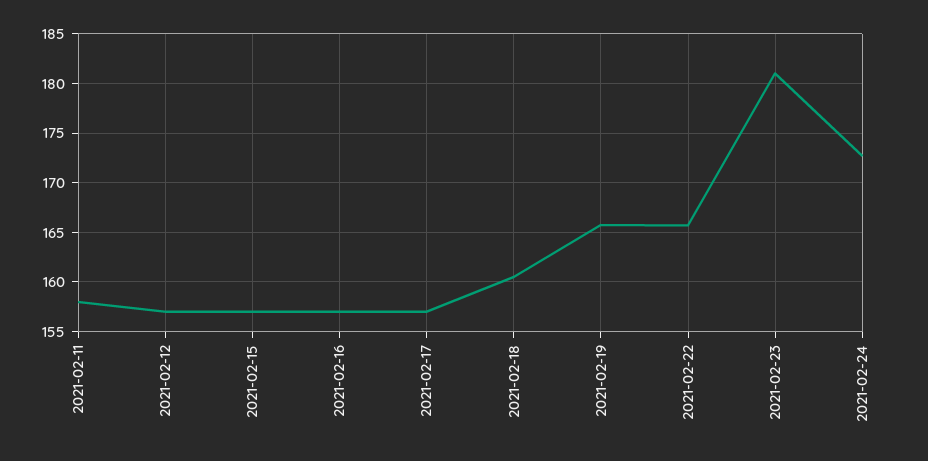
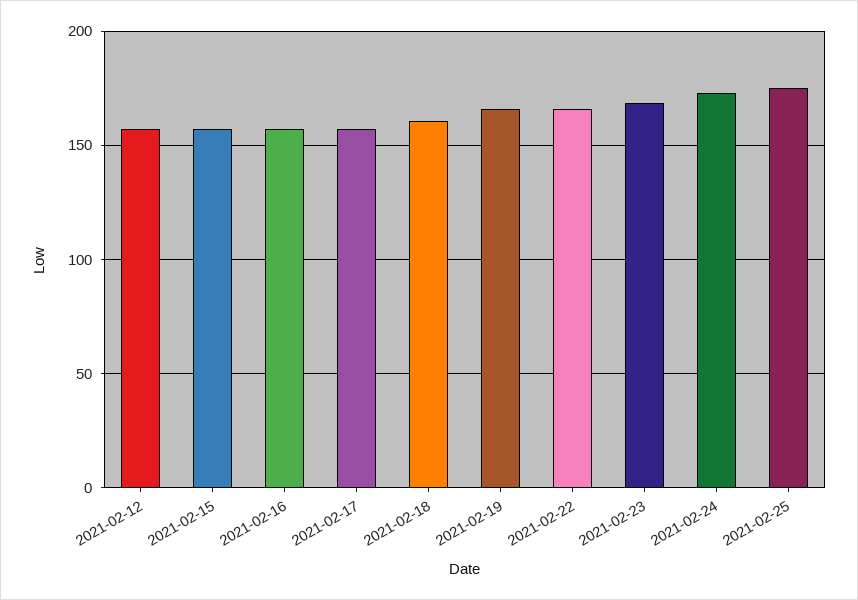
2021-02-11: 158 -> none
2021-02-23: 181 -> 170
2021-02-25: none -> 175

